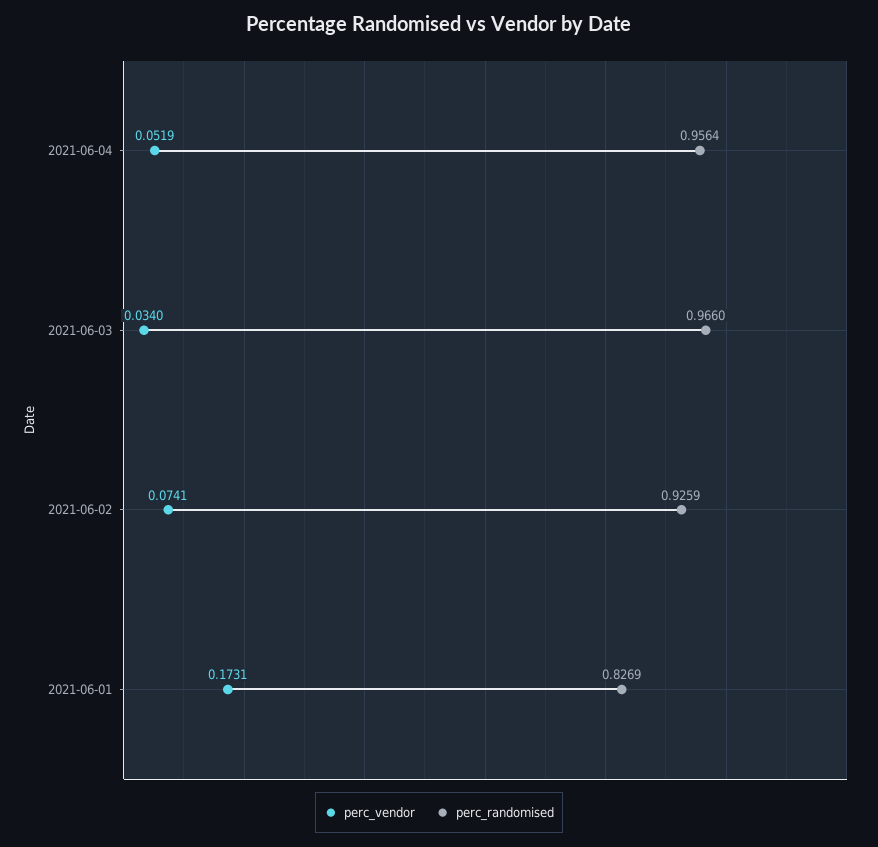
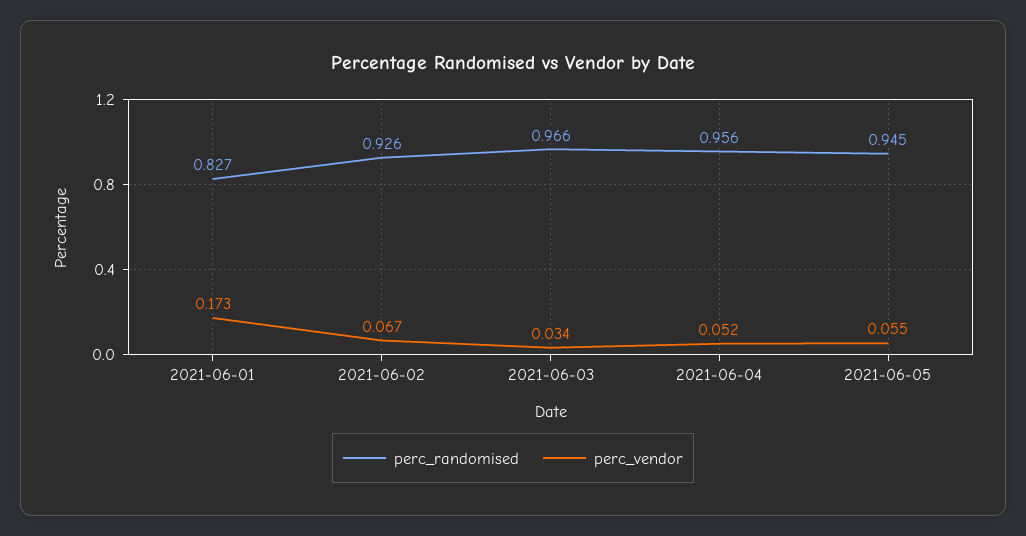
perc_vendor, 2021-06-02: 0.0741 -> 0.067
perc_randomised, 2021-06-05: none -> 0.945
perc_vendor, 2021-06-05: none -> 0.055

